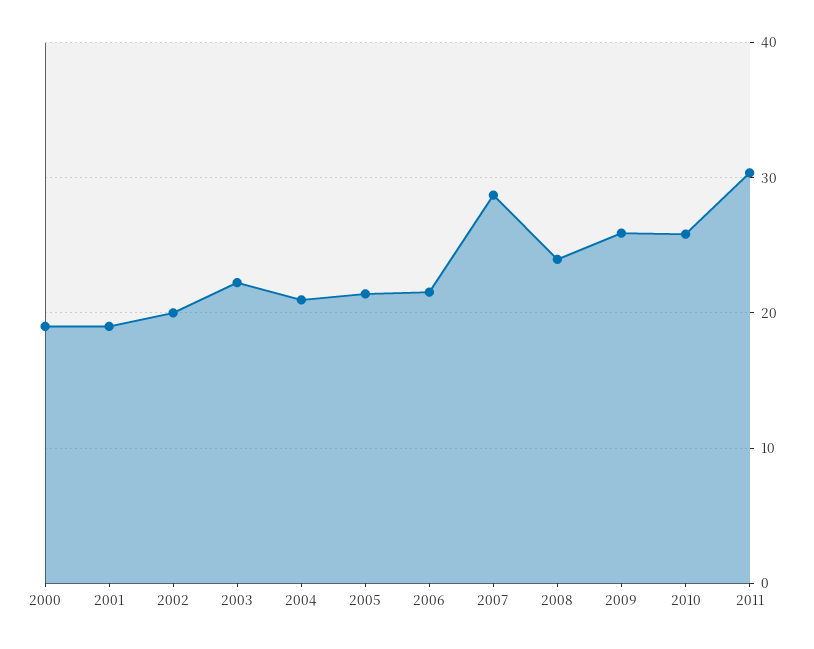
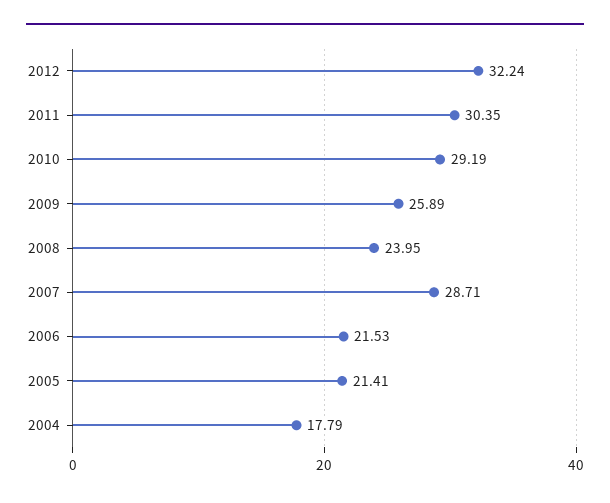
2000: 19 -> none
2001: 19 -> none
2002: 20 -> none
2003: 22 -> none
2004: 21 -> 17.79
2010: 26 -> 29.19
2012: none -> 32.24

